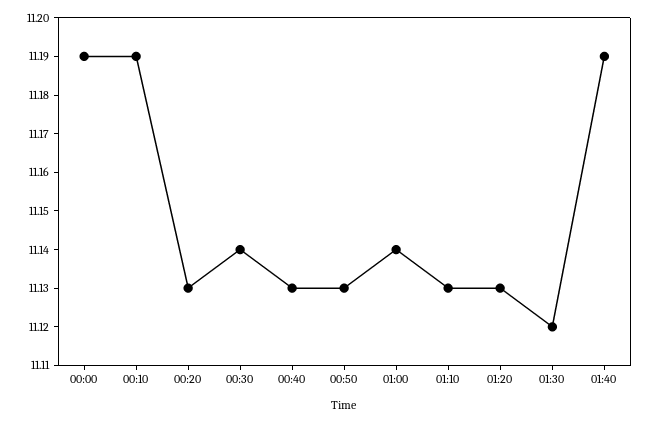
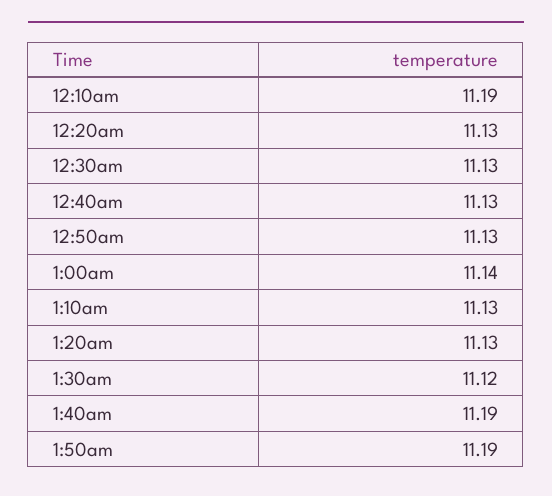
00:00: 11.19 -> none
00:30: 11.14 -> 11.13
1:50am: none -> 11.19

